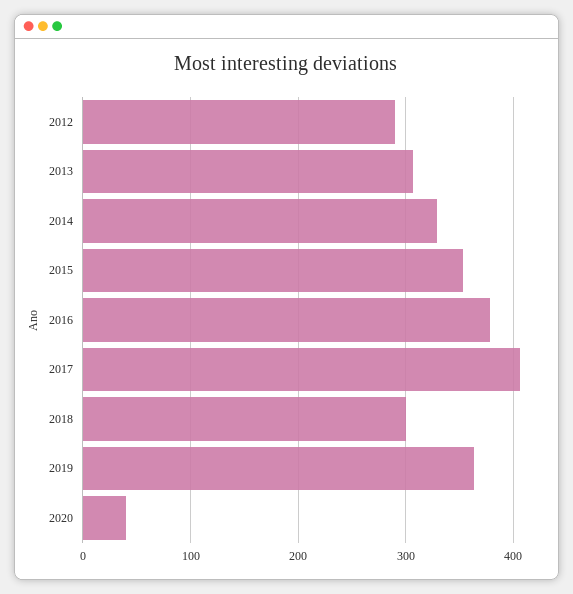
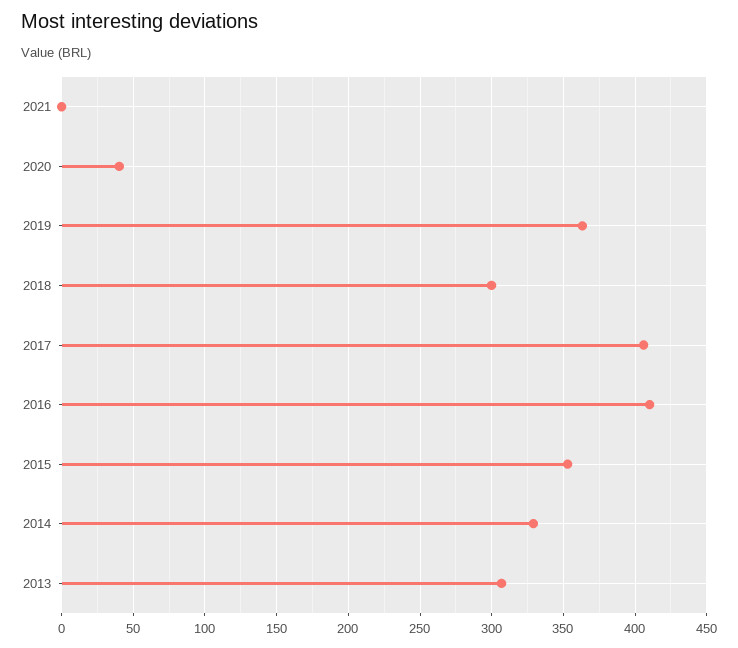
2012: 290 -> none
2016: 380 -> 410
2021: none -> 0

